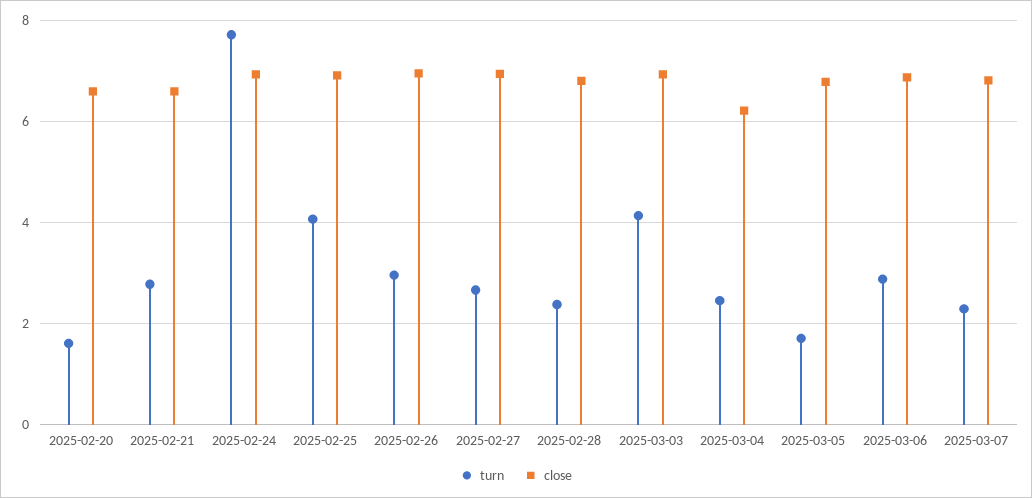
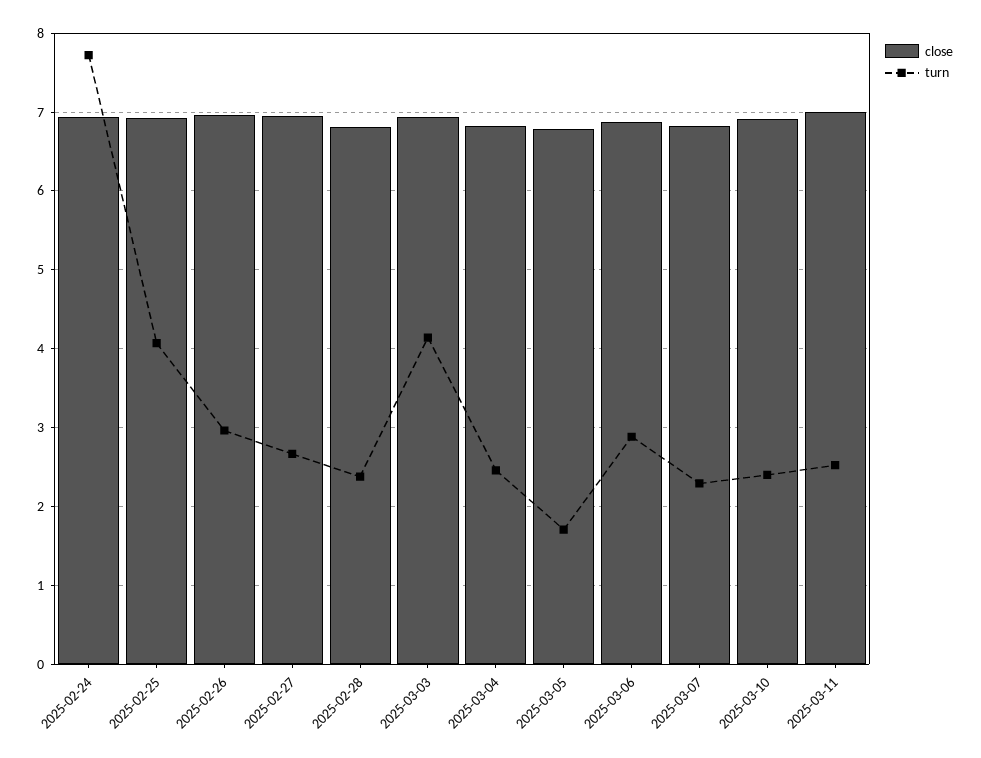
turn, 2025-02-20: 1.6 -> none
close, 2025-02-20: 6.6 -> none
turn, 2025-02-21: 2.8 -> none
close, 2025-02-21: 6.6 -> none
close, 2025-03-04: 6.2 -> 6.8
close, 2025-03-10: none -> 6.9
turn, 2025-03-10: none -> 2.4
close, 2025-03-11: none -> 7
turn, 2025-03-11: none -> 2.5

